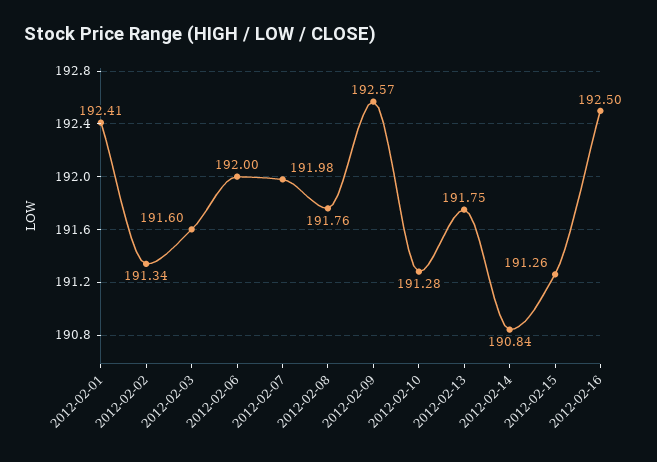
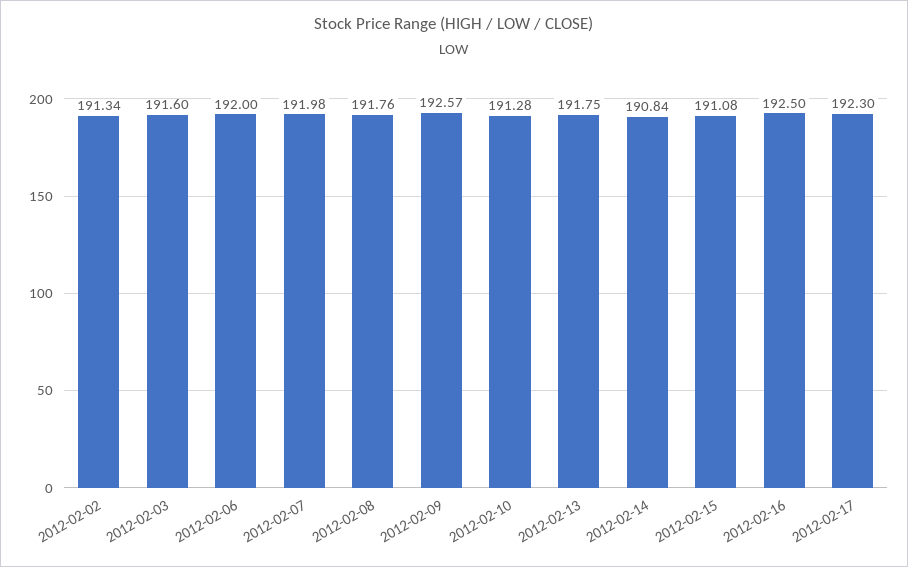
2012-02-01: 192.41 -> none
2012-02-15: 191.26 -> 191.08
2012-02-17: none -> 192.3

